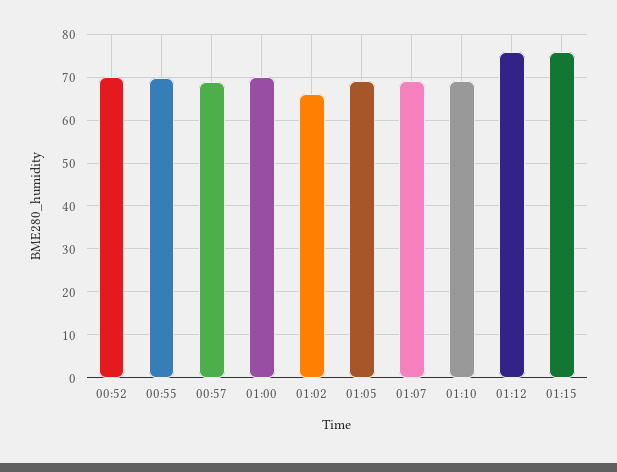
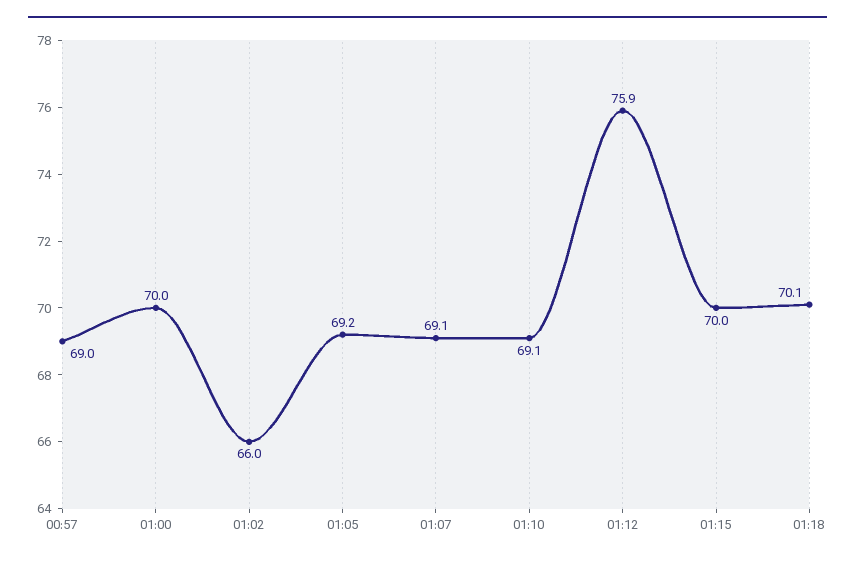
00:52: 70 -> none
00:55: 70 -> none
01:15: 76 -> 70
01:18: none -> 70.1

